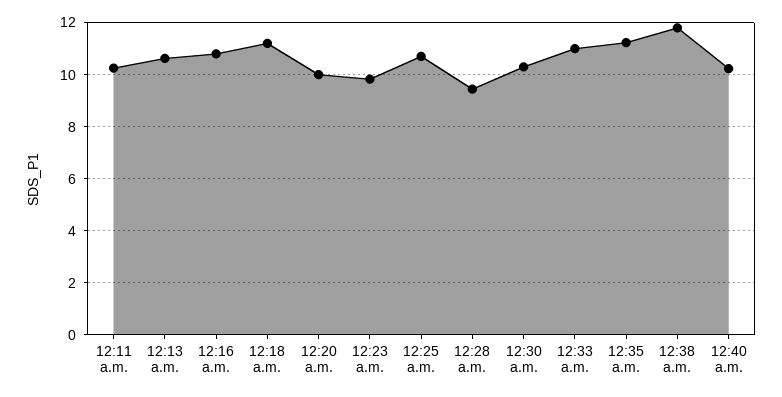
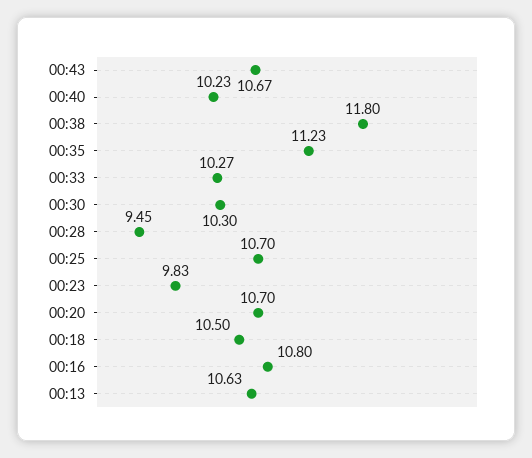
12:11 a.m.: 10.25 -> none
12:18 a.m.: 11.25 -> 10.5
12:20 a.m.: 10 -> 10.7
12:33 a.m.: 11 -> 10.27
00:43: none -> 10.67

